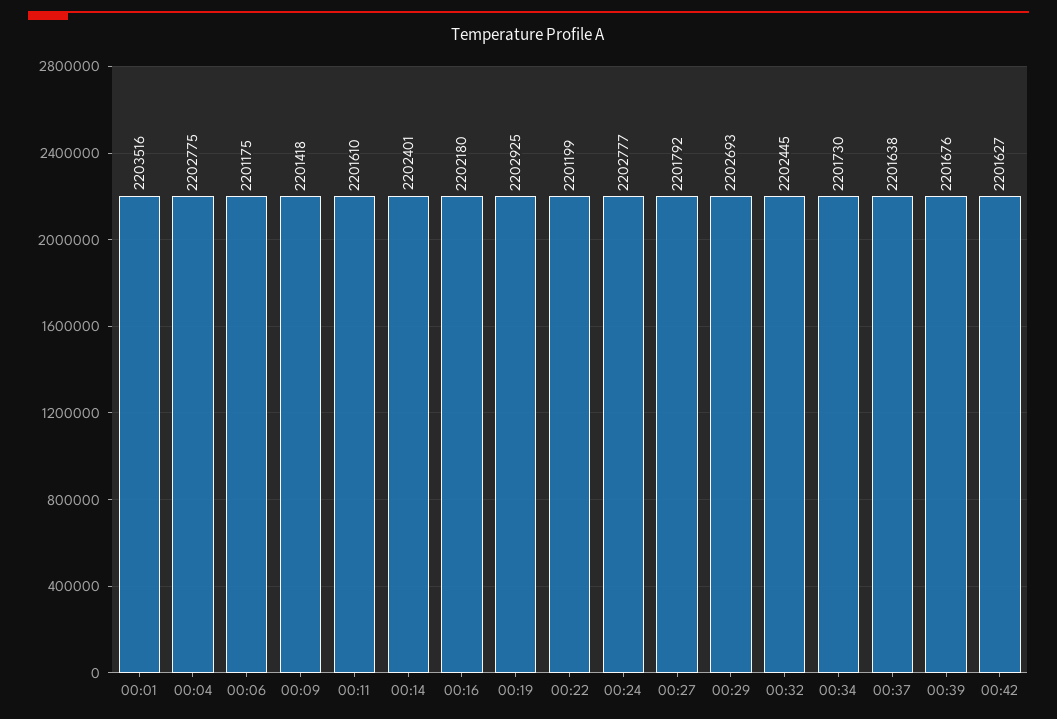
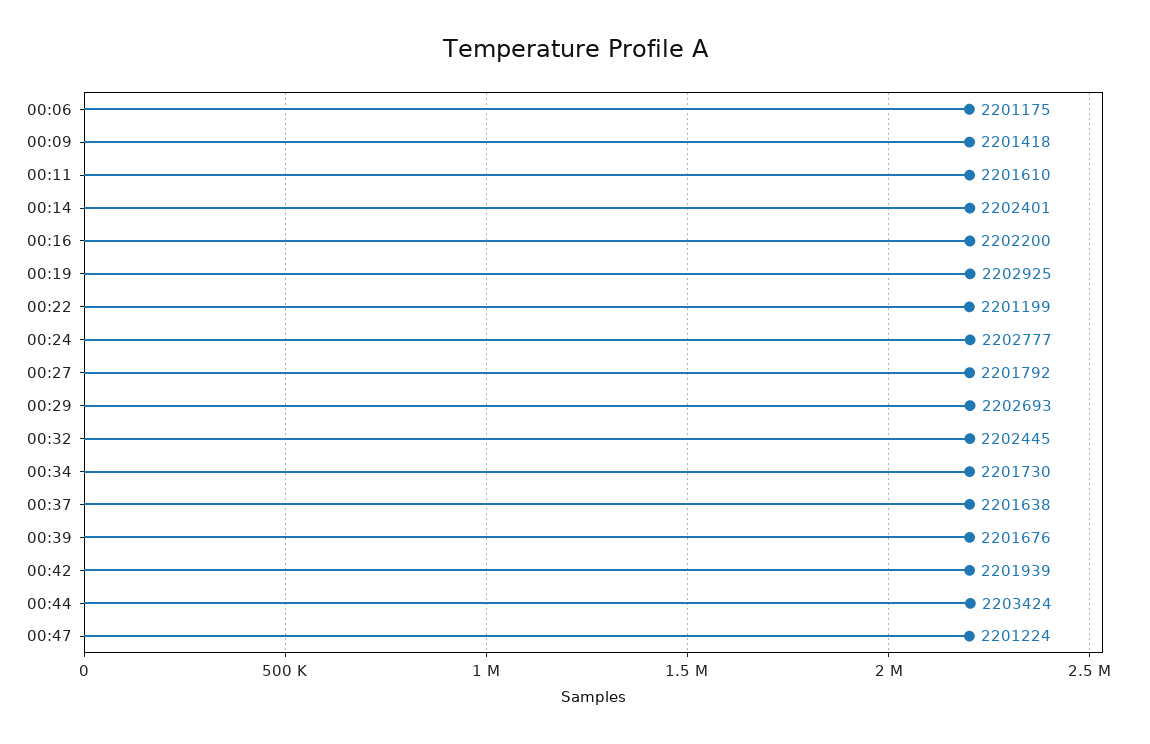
00:01: 2203516 -> none
00:04: 2202775 -> none
00:16: 2202180 -> 2202200
00:42: 2201627 -> 2201939
00:44: none -> 2203424
00:47: none -> 2201224

